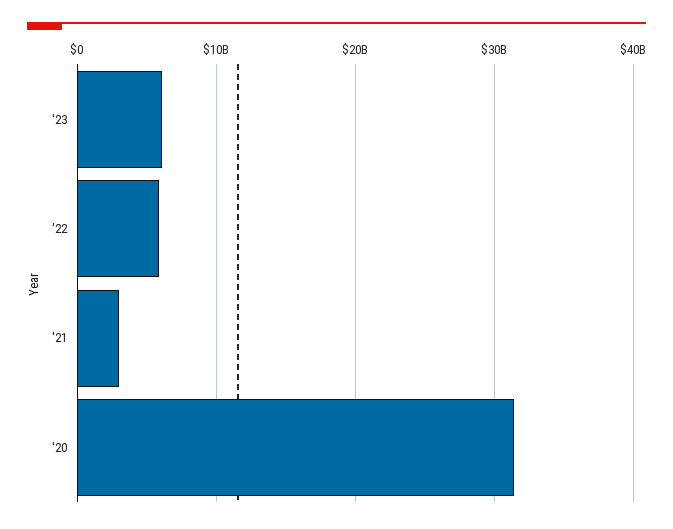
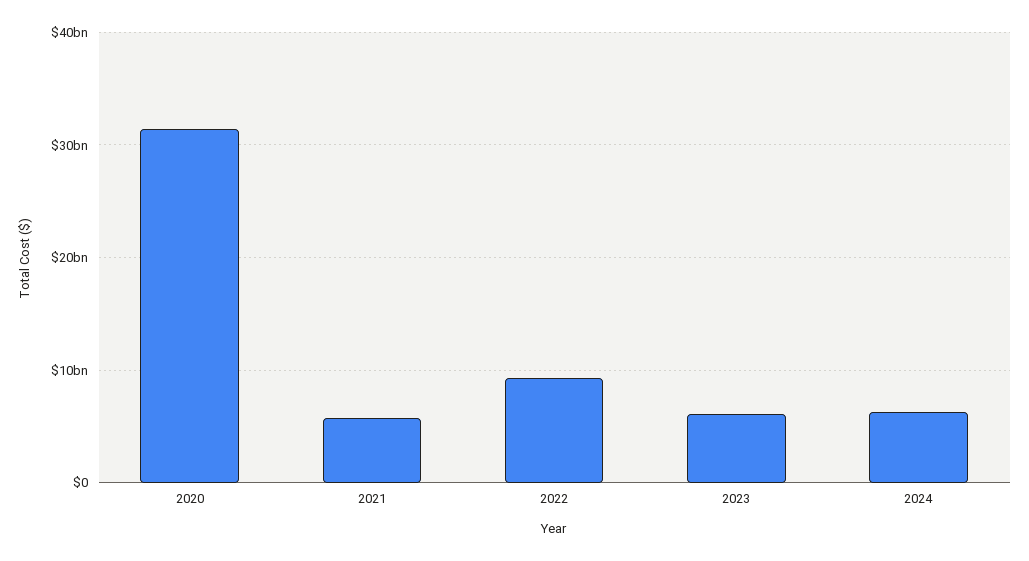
'22: 6000000000 -> 9000000000
'21: 3000000000 -> 6000000000
2024: none -> 6000000000

